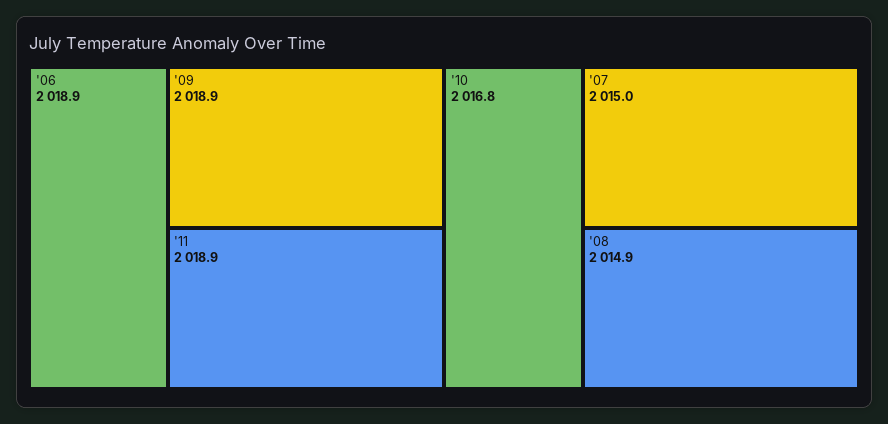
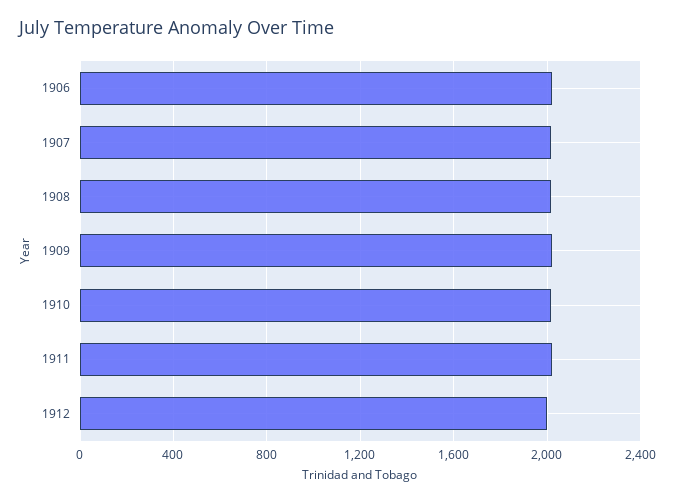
1912: none -> 2000

